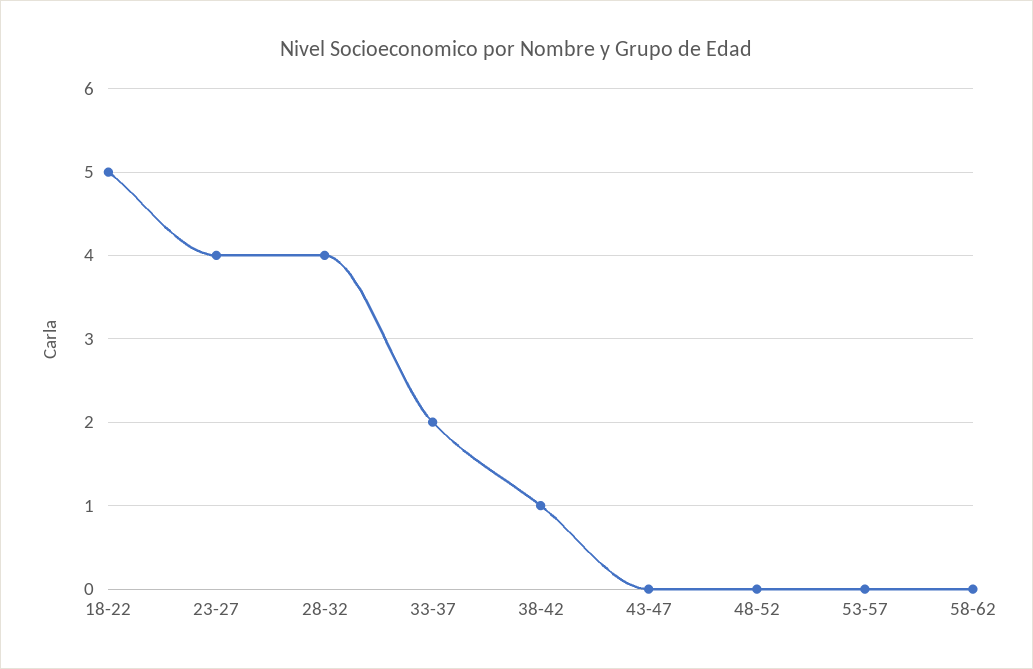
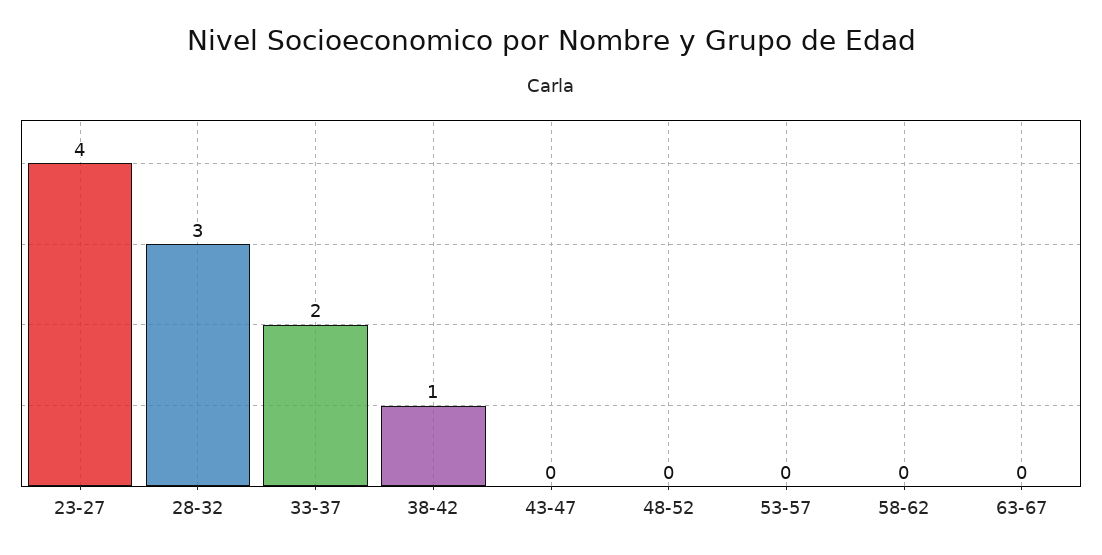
18-22: 5 -> none
28-32: 4 -> 3
63-67: none -> 0

